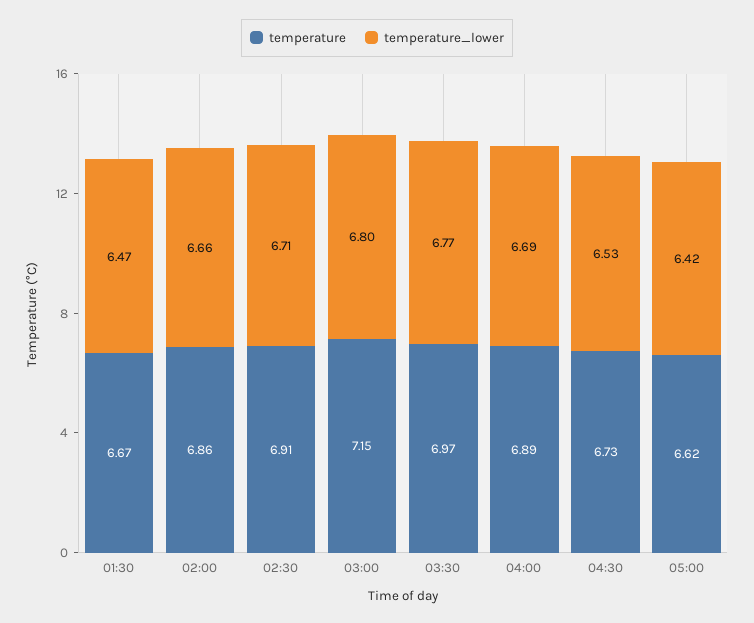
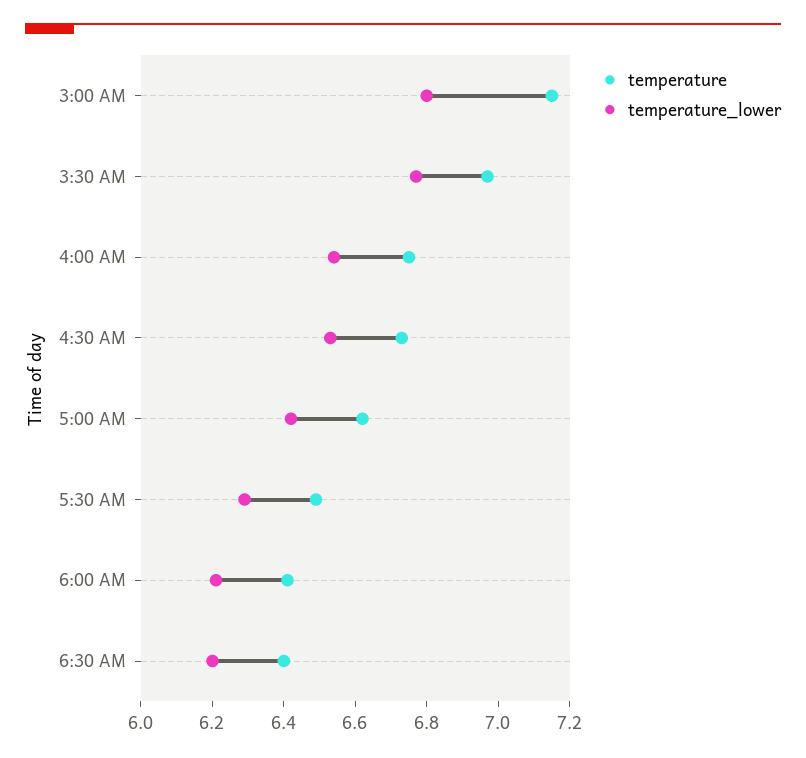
temperature, 01:30: 6.67 -> none
temperature_lower, 01:30: 6.47 -> none
temperature, 02:00: 6.86 -> none
temperature_lower, 02:00: 6.66 -> none
temperature, 02:30: 6.91 -> none
temperature_lower, 02:30: 6.71 -> none
temperature, 04:00: 6.89 -> 6.75
temperature_lower, 04:00: 6.69 -> 6.55
temperature, 5:30 AM: none -> 6.5
temperature_lower, 5:30 AM: none -> 6.3
temperature, 6:00 AM: none -> 6.4
temperature_lower, 6:00 AM: none -> 6.2
temperature, 6:30 AM: none -> 6.4
temperature_lower, 6:30 AM: none -> 6.2

